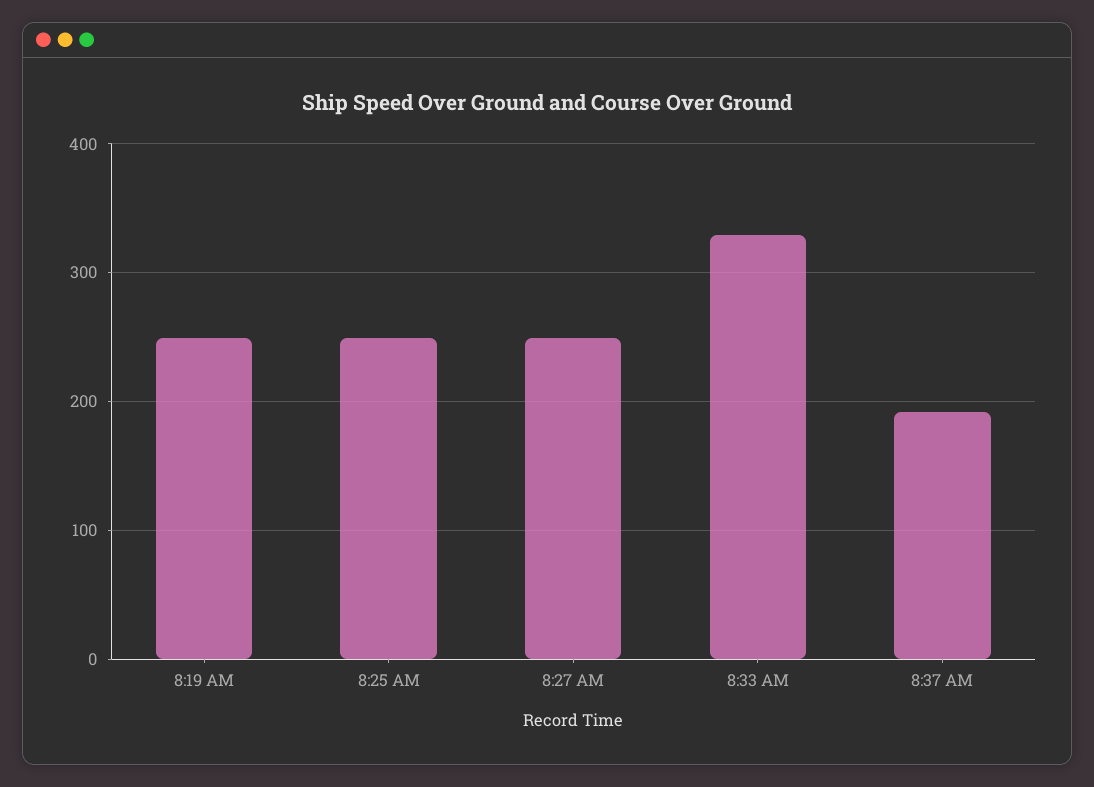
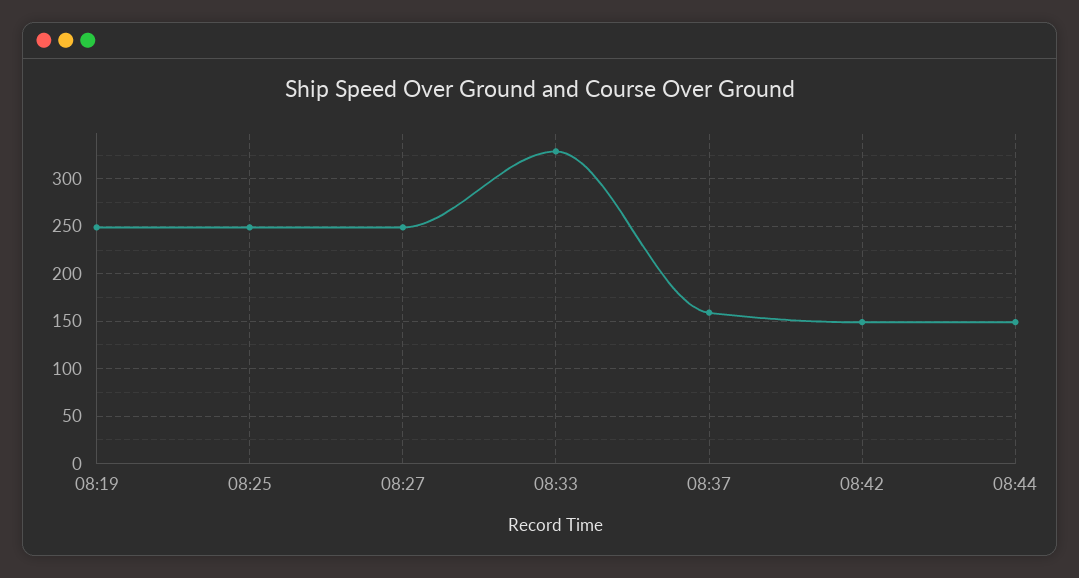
8:37 AM: 190 -> 160
08:42: none -> 150
08:44: none -> 150

